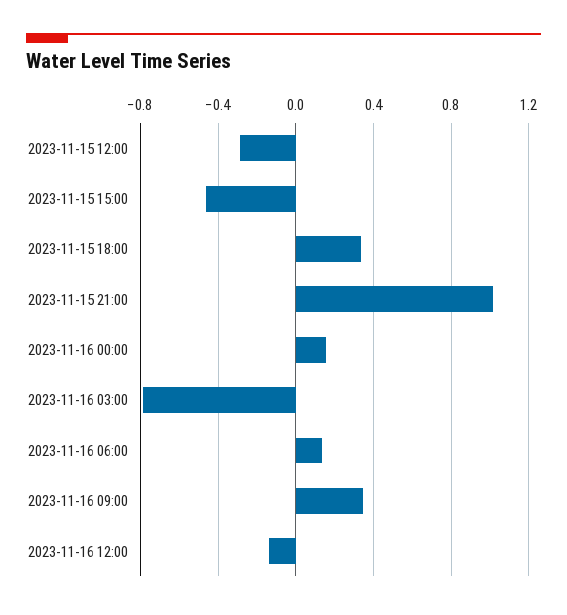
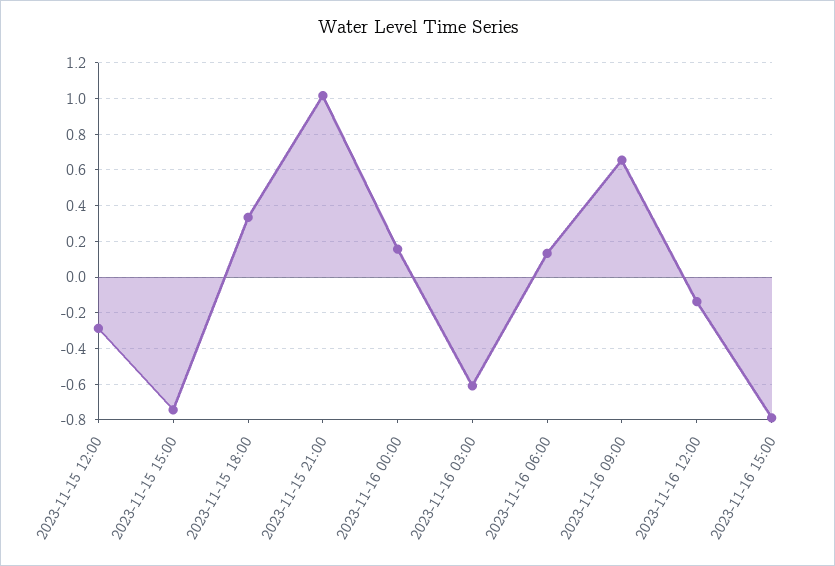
2023-11-15 15:00: -0.45 -> -0.75
2023-11-16 03:00: -0.8 -> -0.6
2023-11-16 09:00: 0.35 -> 0.65
2023-11-16 15:00: none -> -0.8

